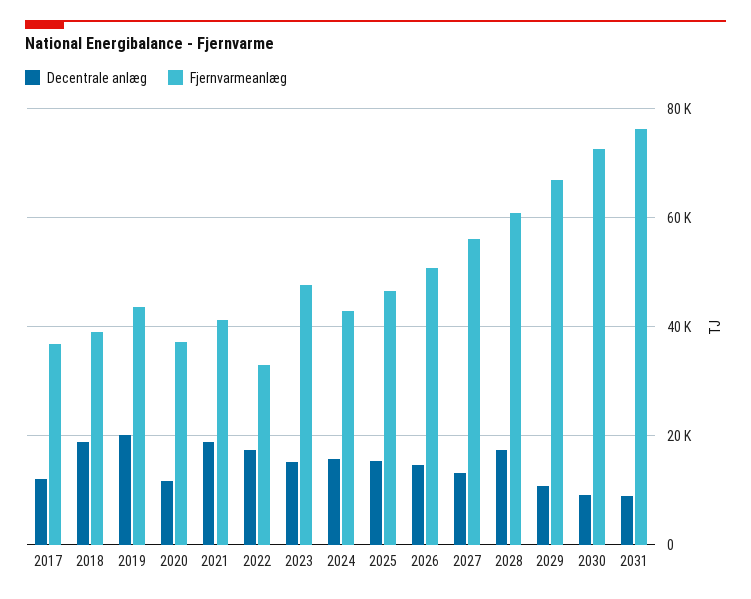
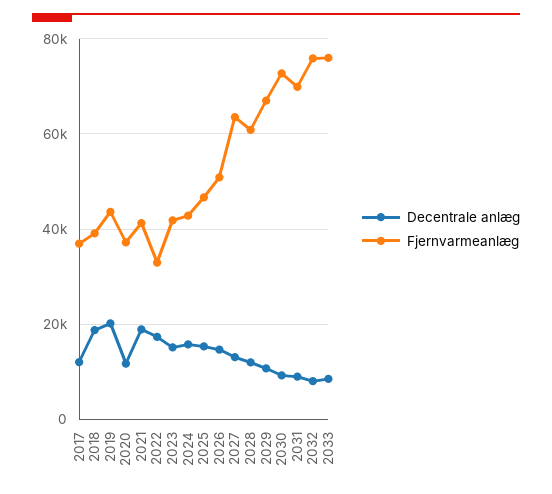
Fjernvarmeanlæg, 2023: 48000 -> 42000
Fjernvarmeanlæg, 2027: 56000 -> 64000
Decentrale anlæg, 2028: 18000 -> 12000
Fjernvarmeanlæg, 2031: 76000 -> 70000
Decentrale anlæg, 2032: none -> 8000
Fjernvarmeanlæg, 2032: none -> 76000
Decentrale anlæg, 2033: none -> 8000
Fjernvarmeanlæg, 2033: none -> 76000

